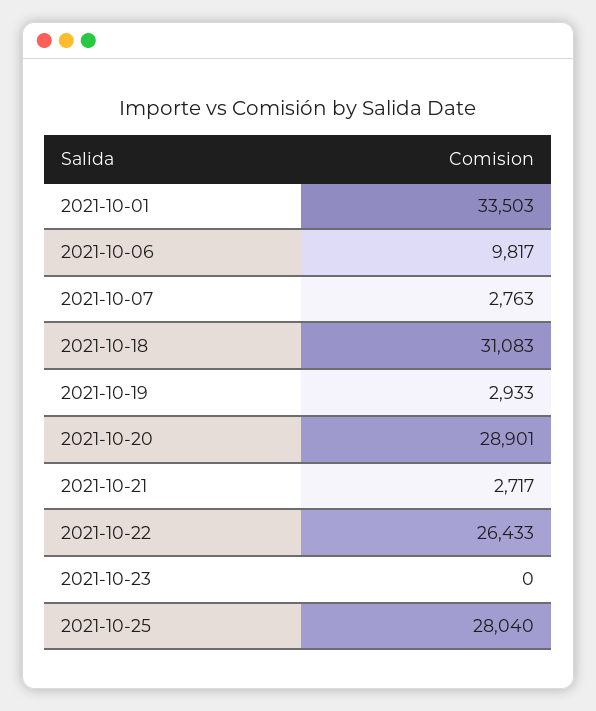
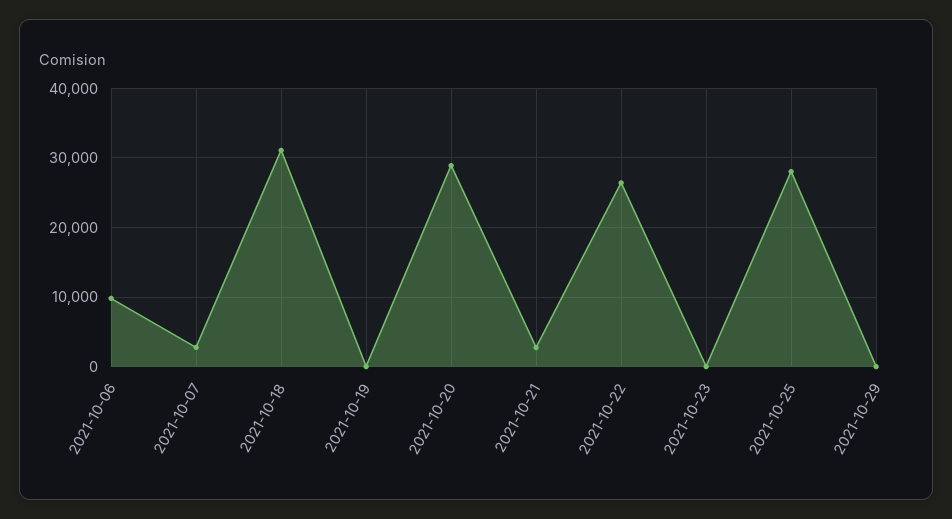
2021-10-01: 33503 -> none
2021-10-19: 2933 -> 0
2021-10-29: none -> 0

